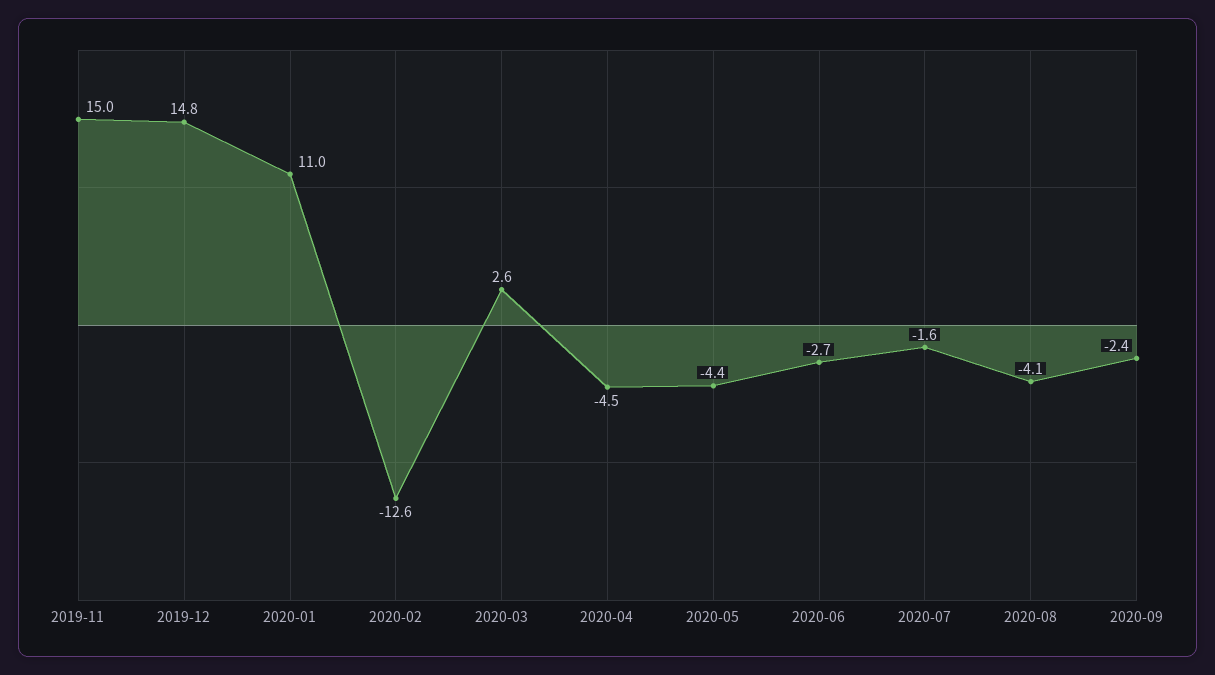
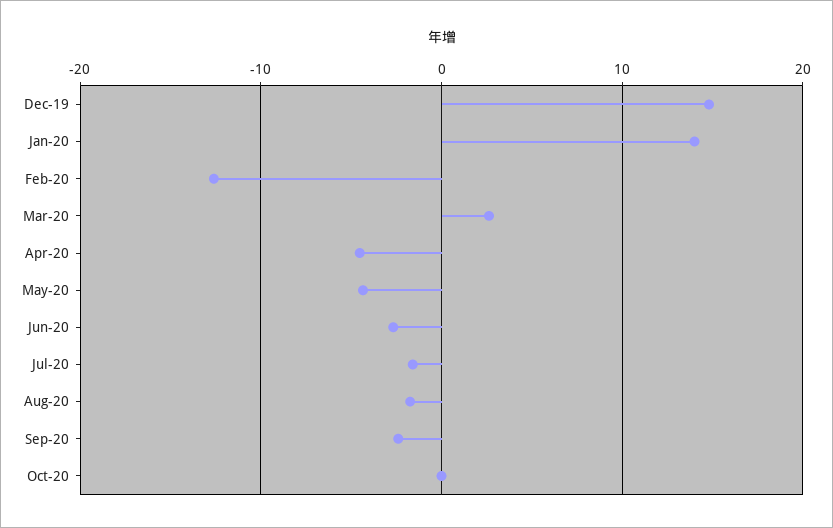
2019-11: 15 -> none
2020-01: 11 -> 14
2020-08: -4.1 -> -2
Oct-20: none -> 0

